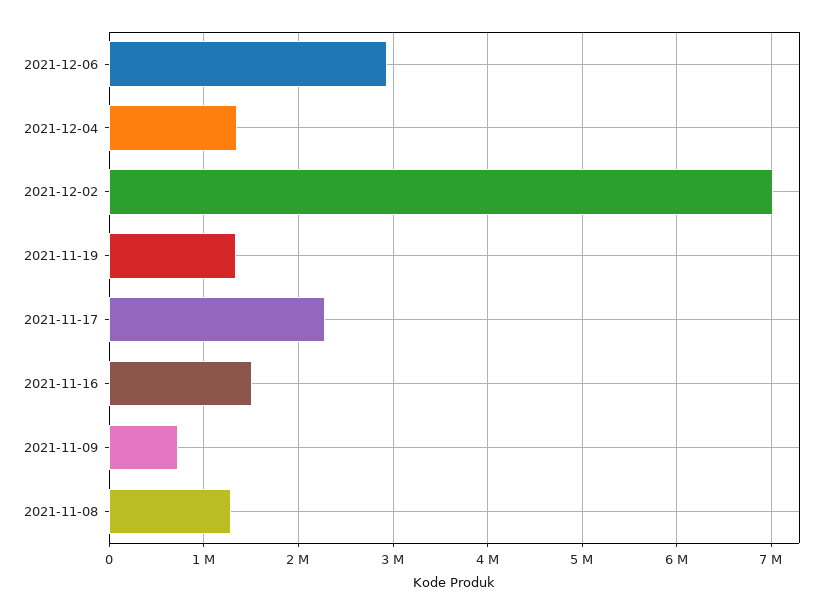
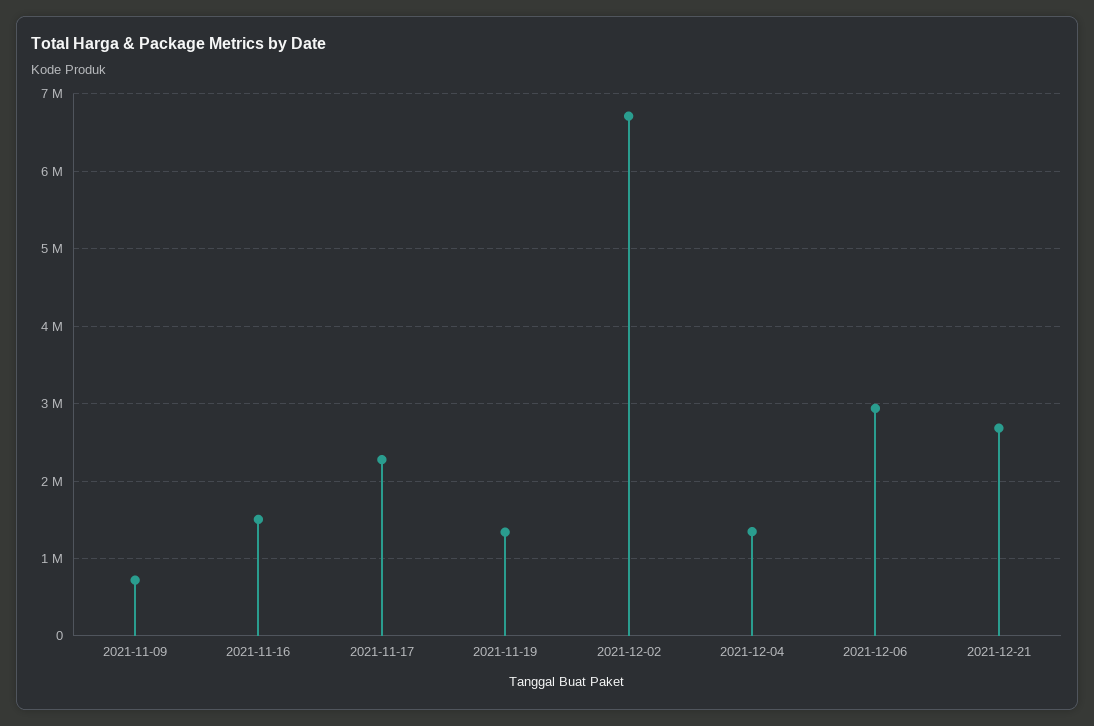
2021-12-02: 7000000 -> 6700000
2021-11-08: 1300000 -> none
2021-12-21: none -> 2700000

